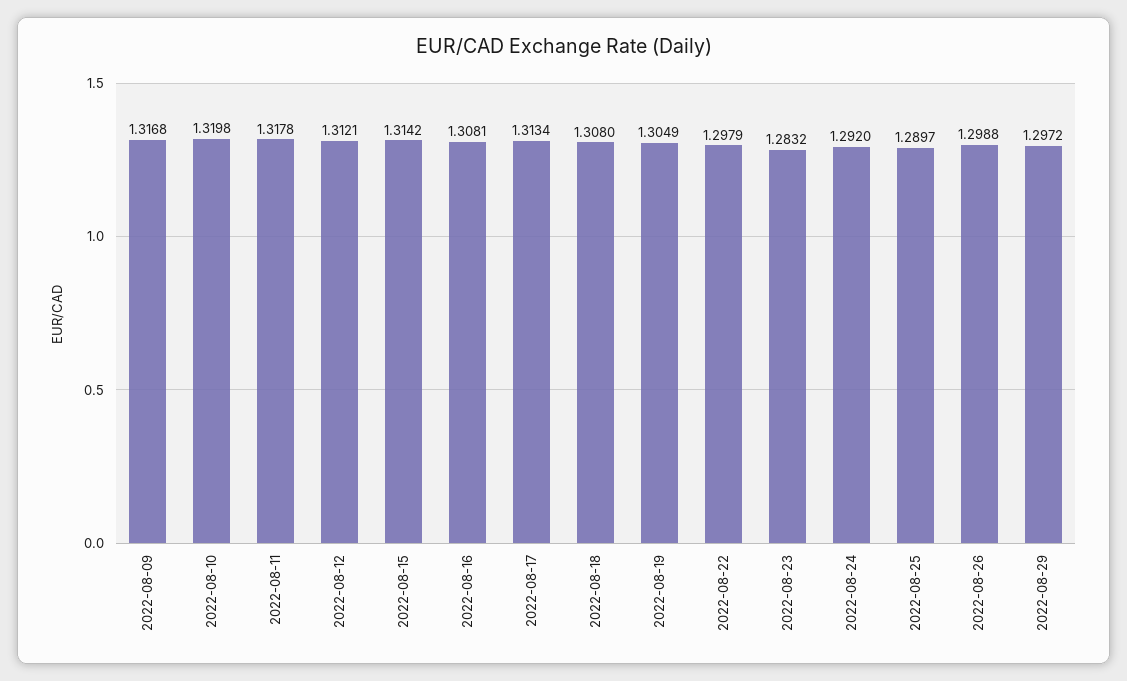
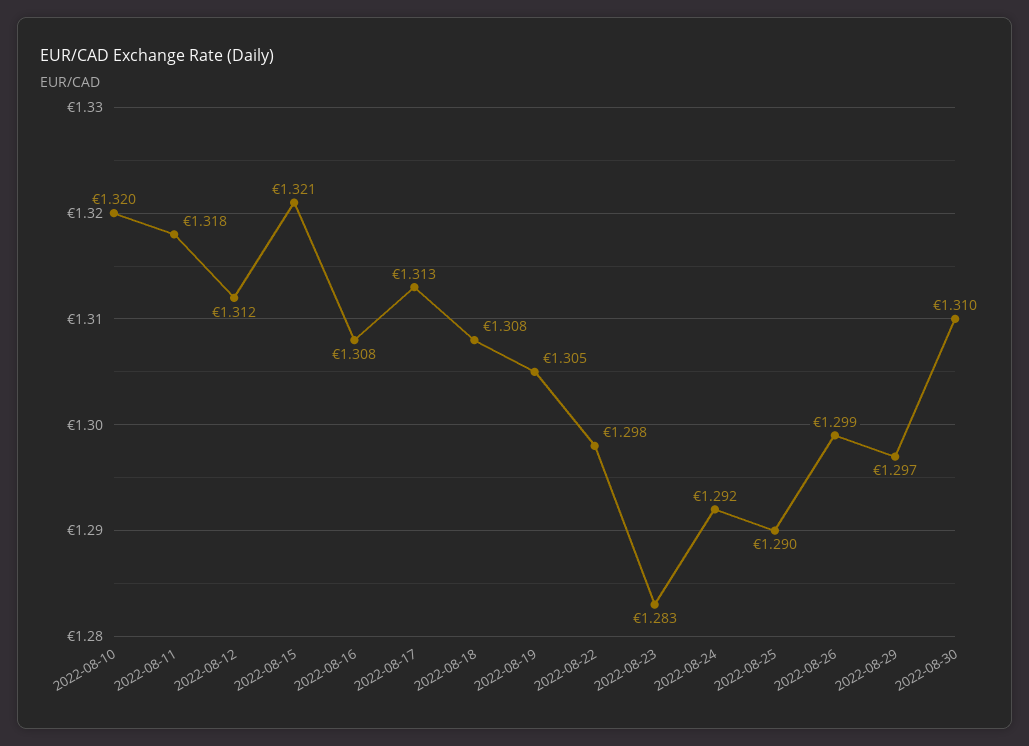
2022-08-09: 1.3168 -> none
2022-08-15: 1.3142 -> 1.321
2022-08-30: none -> 1.31

